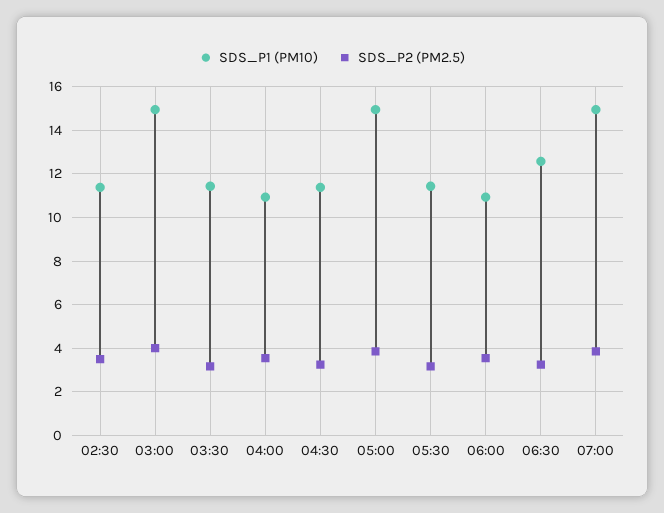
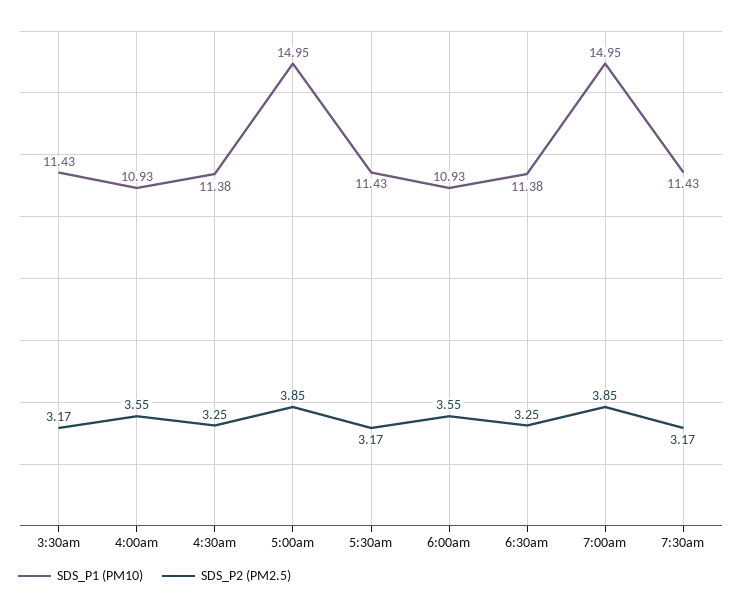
SDS_P1 (PM10), 02:30: 11.5 -> none
SDS_P2 (PM2.5), 02:30: 3.5 -> none
SDS_P1 (PM10), 03:00: 15 -> none
SDS_P2 (PM2.5), 03:00: 4 -> none
SDS_P1 (PM10), 06:30: 12.5 -> 11.38
SDS_P1 (PM10), 7:30am: none -> 11.43
SDS_P2 (PM2.5), 7:30am: none -> 3.17

